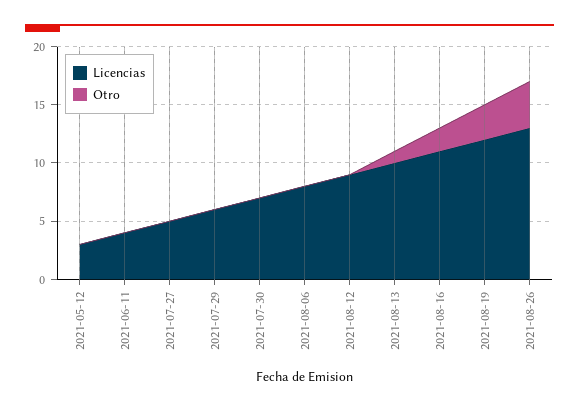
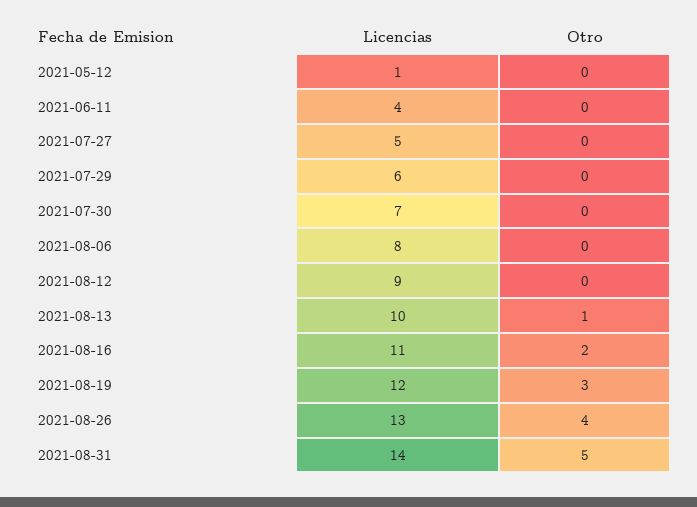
Licencias, 2021-05-12: 3 -> 1
Licencias, 2021-08-31: none -> 14
Otro, 2021-08-31: none -> 5

